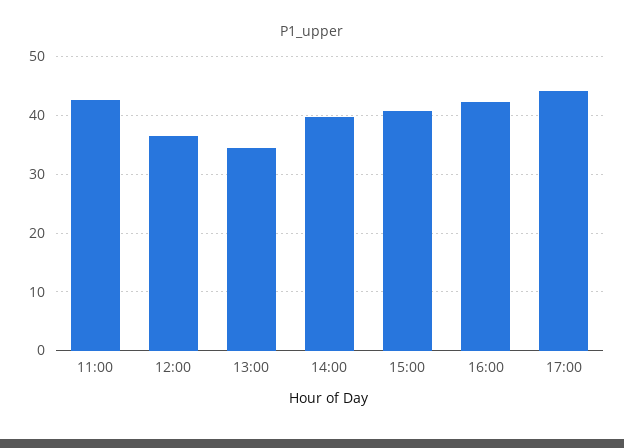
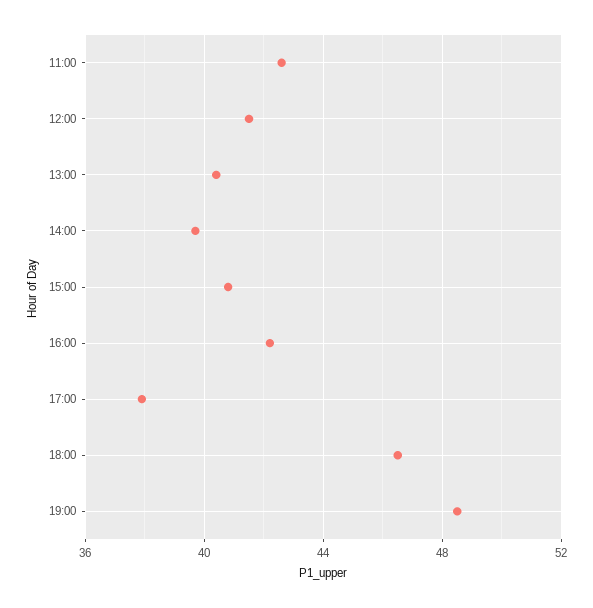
12:00: 36 -> 41.5
13:00: 34 -> 40.5
17:00: 44 -> 38
18:00: none -> 46.5
19:00: none -> 48.5

